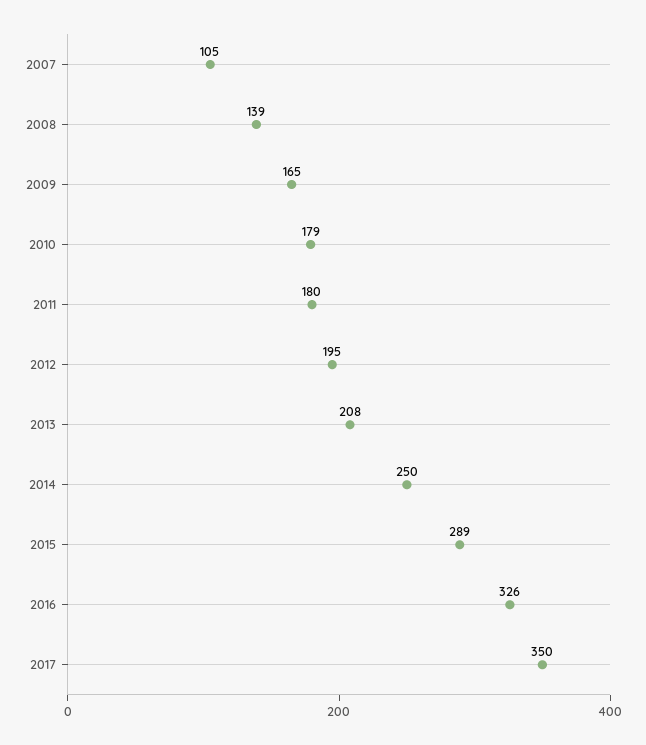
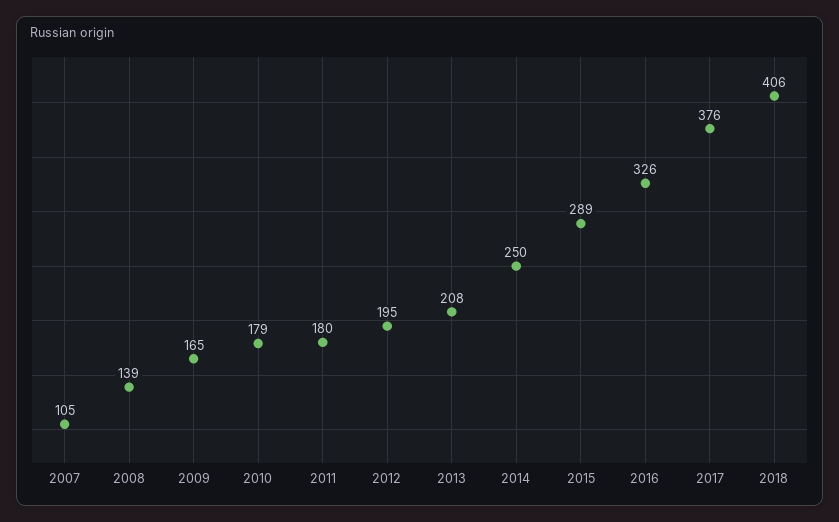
2017: 350 -> 376
2018: none -> 406

